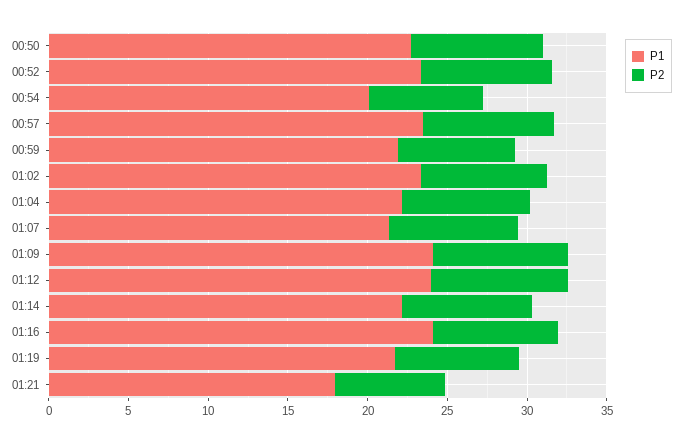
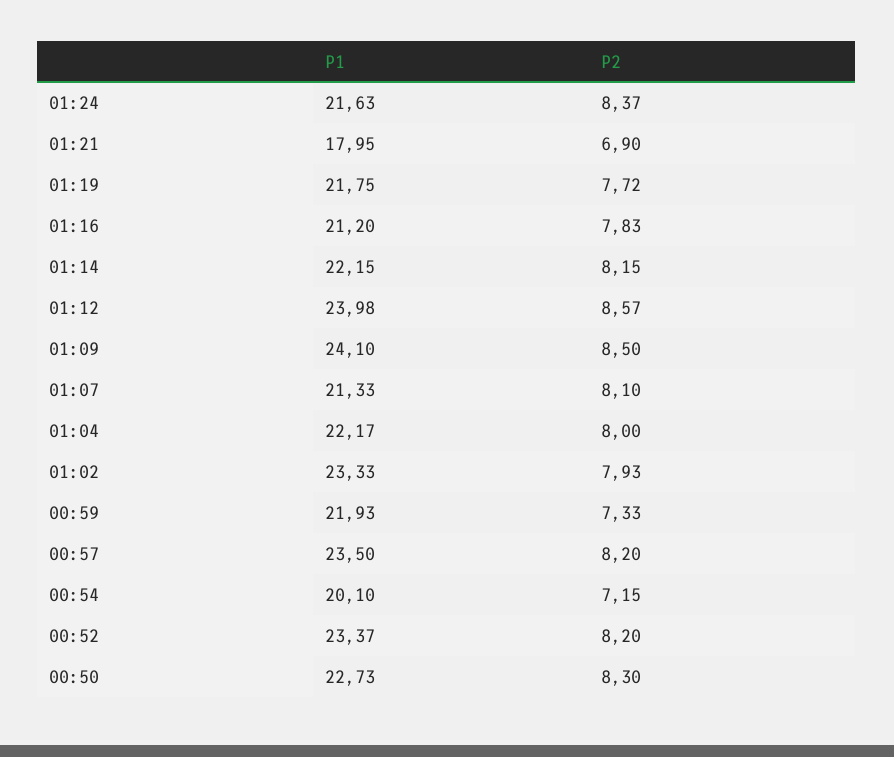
P1, 01:16: 24 -> 21.2
P1, 01:24: none -> 21.63
P2, 01:24: none -> 8.37

